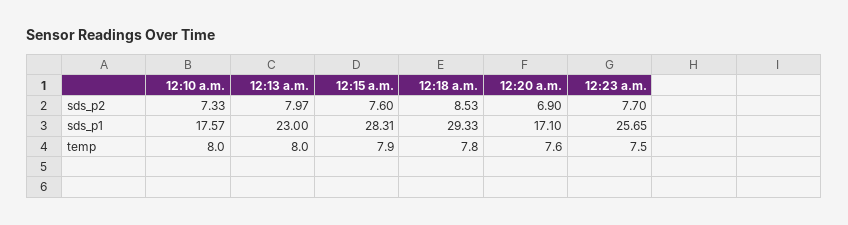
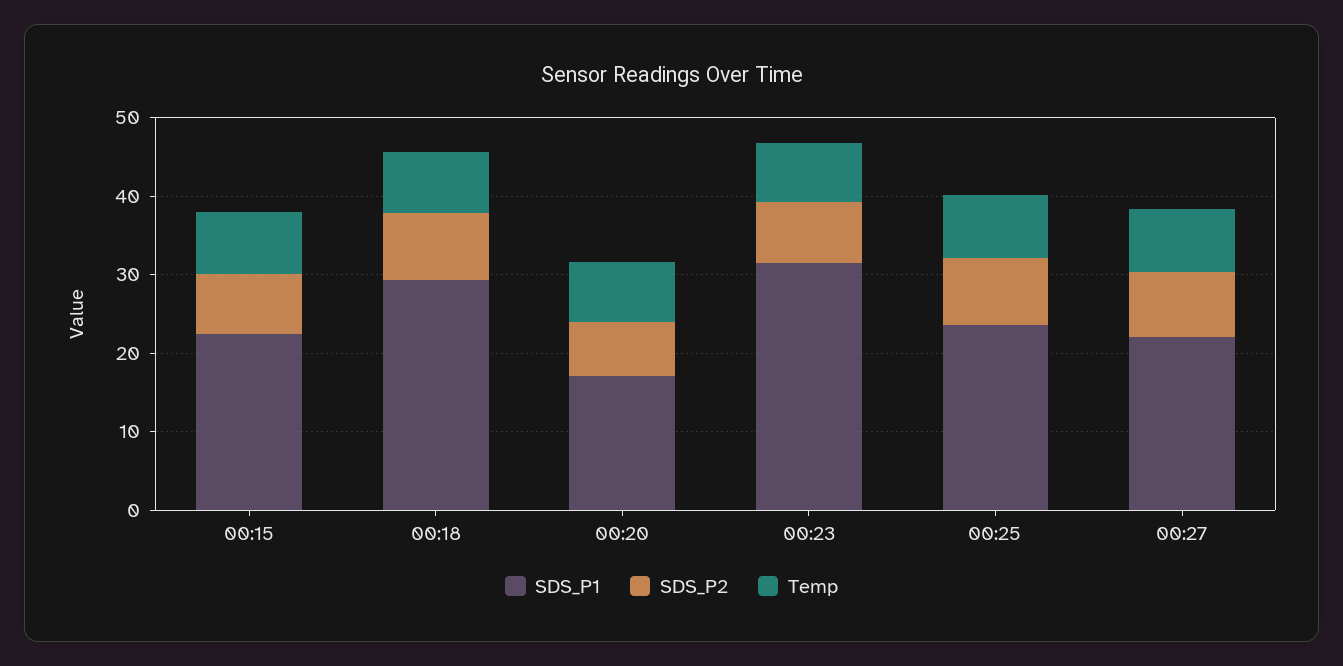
sds_p2, 12:10 a.m.: 7.33 -> none
sds_p2, 12:13 a.m.: 7.97 -> none
sds_p1, 12:10 a.m.: 17.57 -> none
sds_p1, 12:13 a.m.: 23 -> none
sds_p1, 12:15 a.m.: 28.31 -> 22
sds_p1, 12:23 a.m.: 25.65 -> 32
temp, 12:10 a.m.: 8 -> none
temp, 12:13 a.m.: 8 -> none
sds_p1, 00:25: none -> 24
sds_p2, 00:25: none -> 8
temp, 00:25: none -> 8
sds_p1, 00:27: none -> 22
sds_p2, 00:27: none -> 8
temp, 00:27: none -> 8

